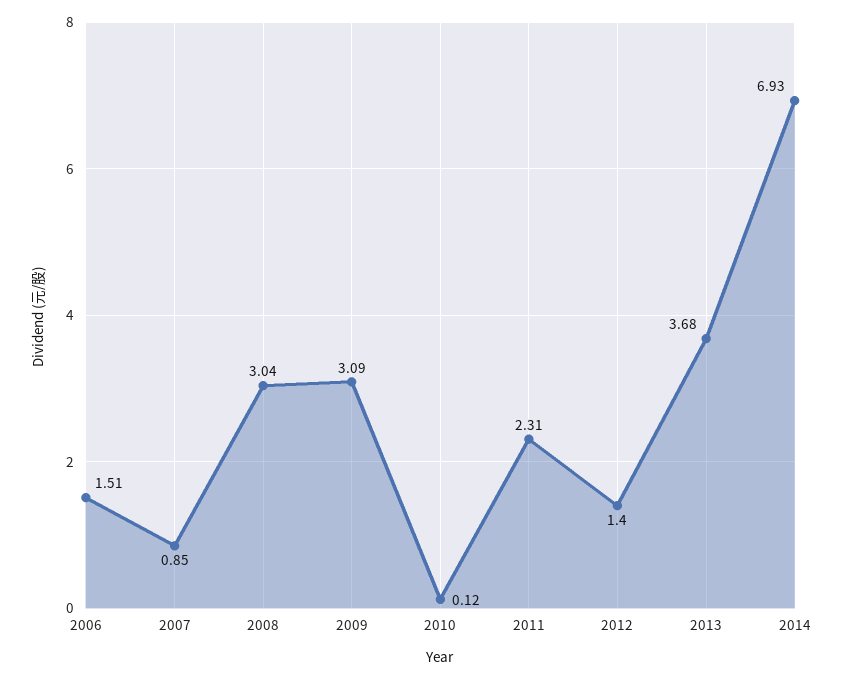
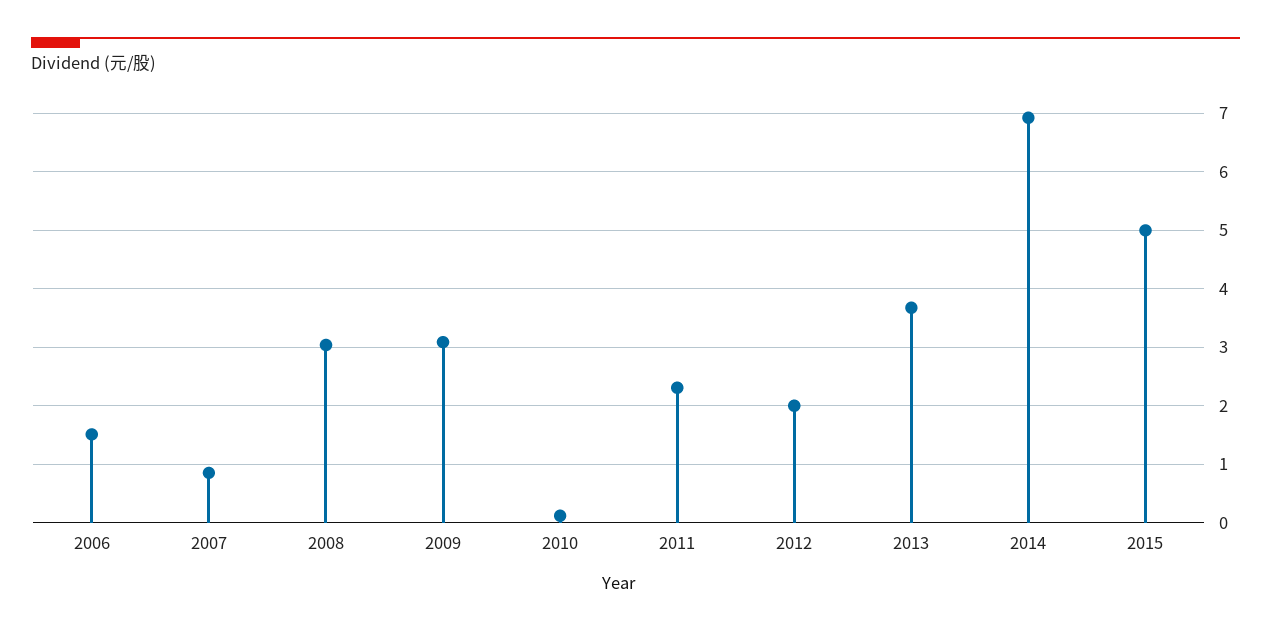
2012: 1.4 -> 2
2015: none -> 5

